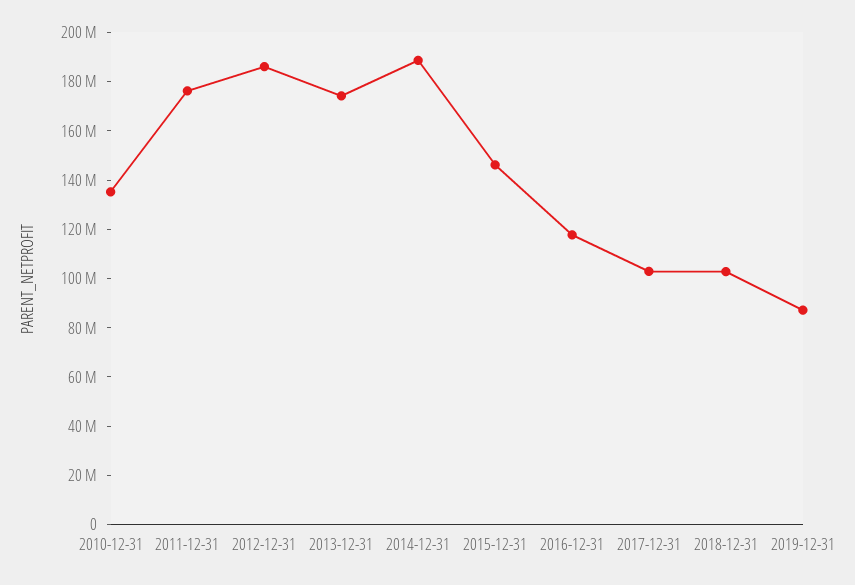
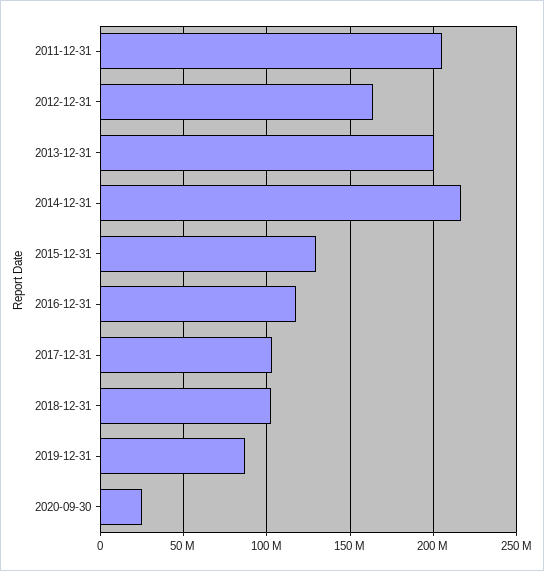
2010-12-31: 135000000 -> none
2011-12-31: 175000000 -> 205000000
2012-12-31: 185000000 -> 165000000
2013-12-31: 175000000 -> 200000000
2014-12-31: 190000000 -> 215000000
2015-12-31: 145000000 -> 130000000
2020-09-30: none -> 25000000

